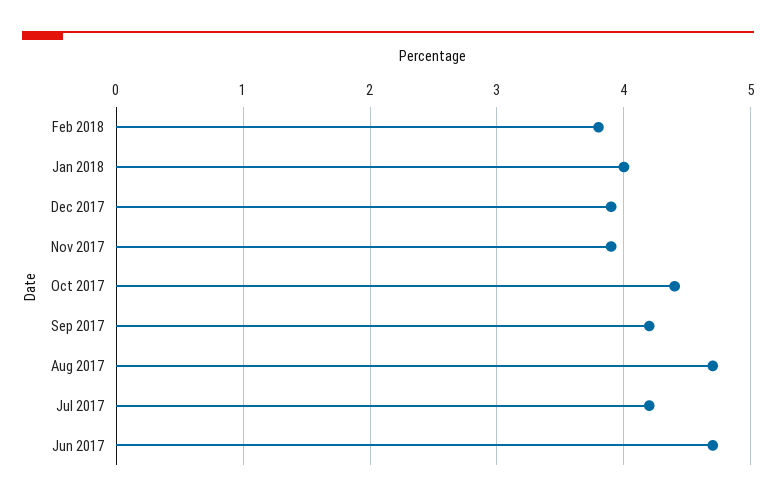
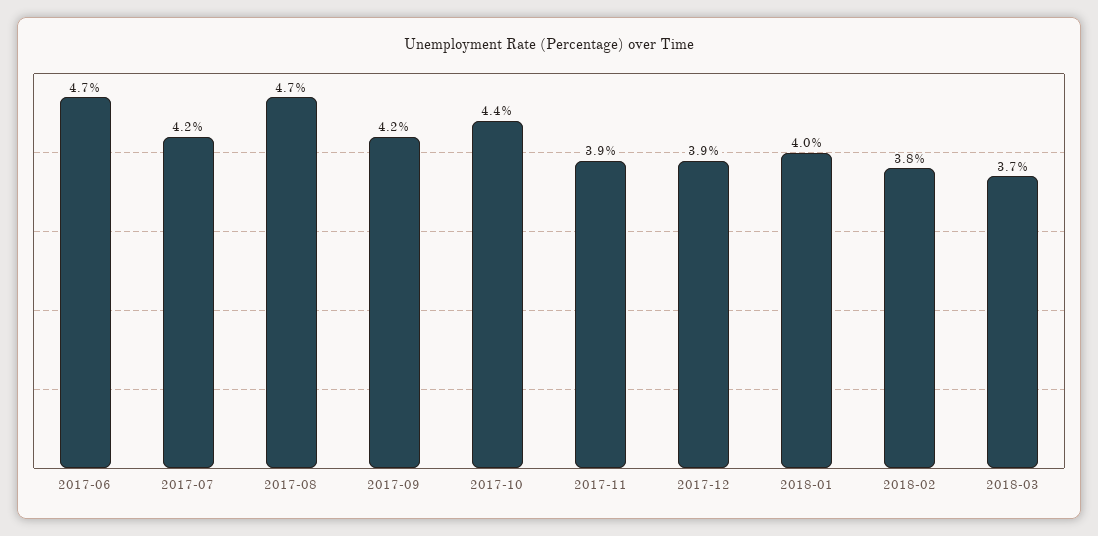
2018-03: none -> 3.7

